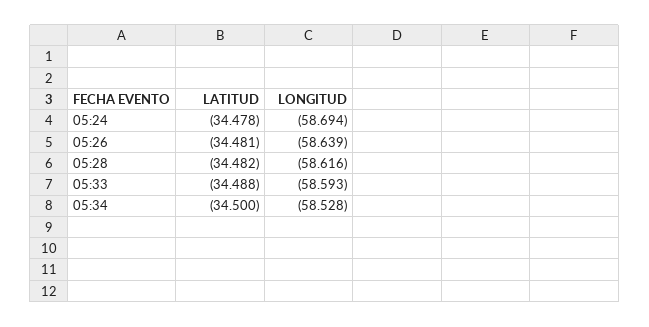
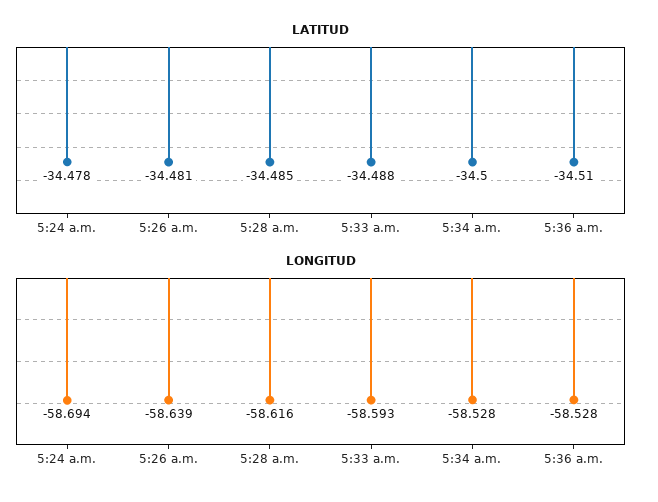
LATITUD, 05:28: -34.482 -> -34.485
LATITUD, 5:36 a.m.: none -> -34.51
LONGITUD, 5:36 a.m.: none -> -58.528

